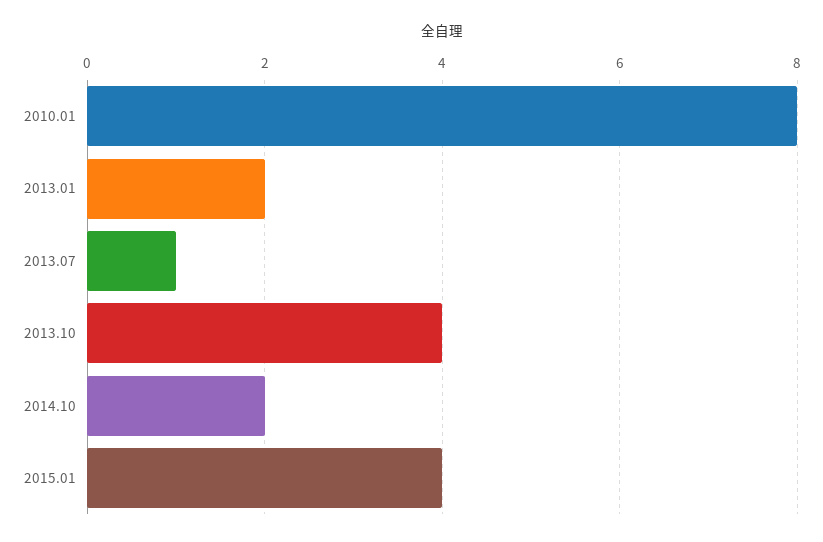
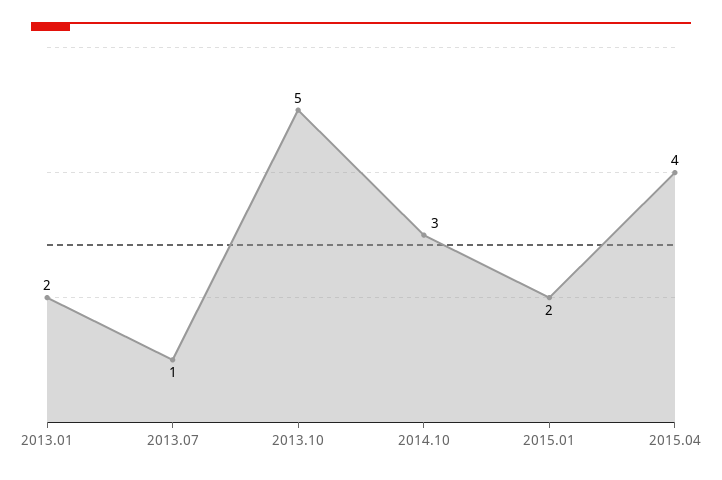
2010.01: 8 -> none
2013.10: 4 -> 5
2014.10: 2 -> 3
2015.01: 4 -> 2
2015.04: none -> 4

